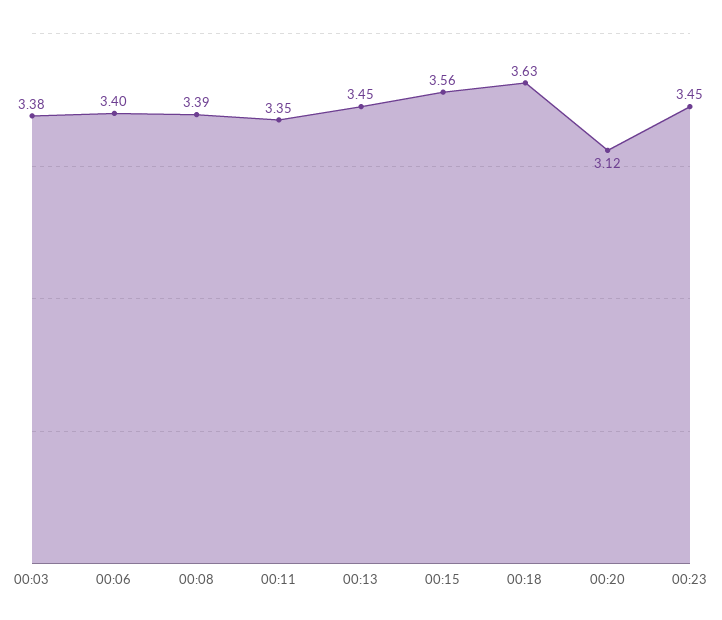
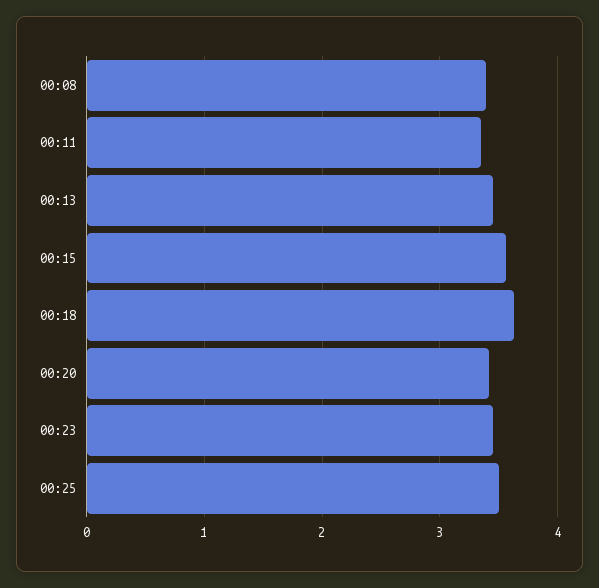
00:03: 3.38 -> none
00:06: 3.4 -> none
00:20: 3.12 -> 3.4
00:25: none -> 3.5

